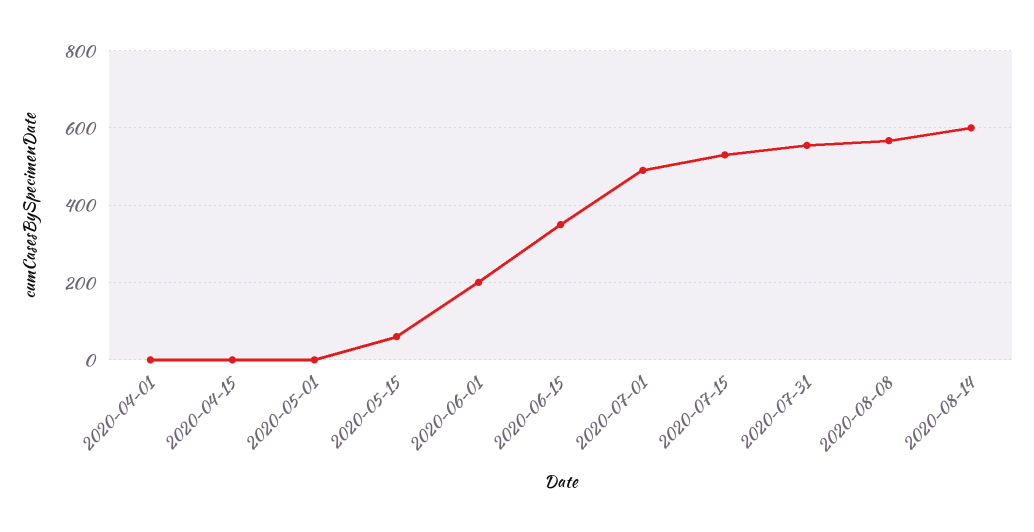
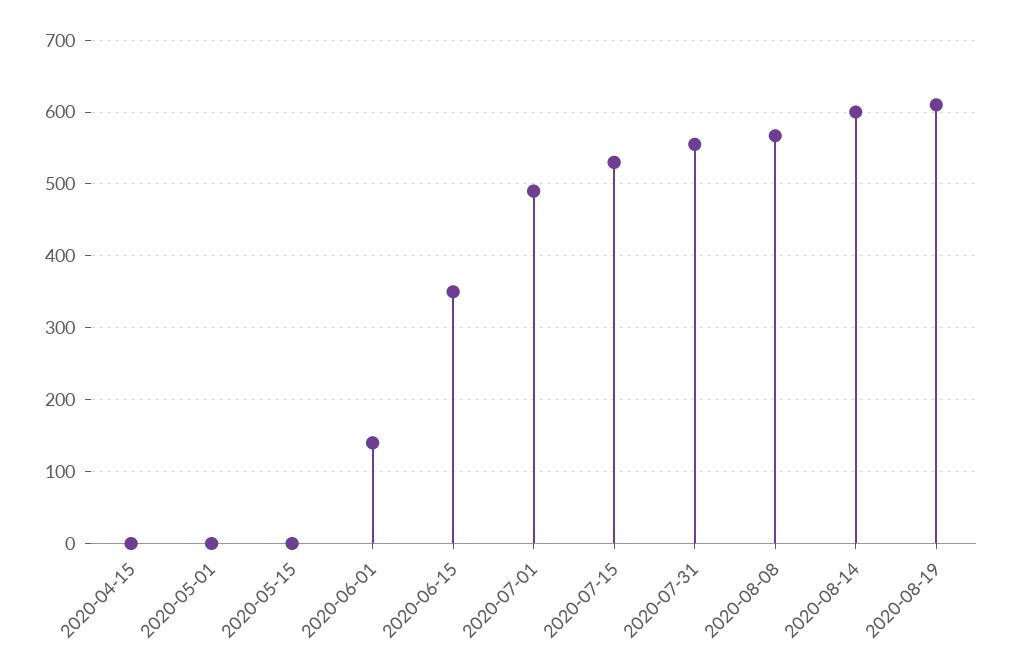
2020-04-01: 0 -> none
2020-05-15: 60 -> 0
2020-06-01: 200 -> 140
2020-08-19: none -> 610

